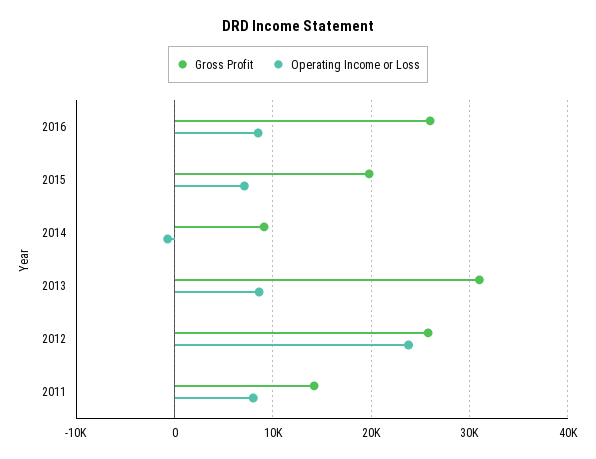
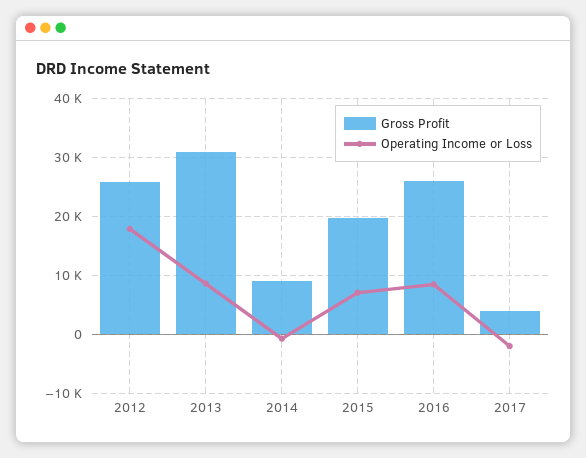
Operating Income or Loss, 2012: 24000 -> 18000
Gross Profit, 2011: 14000 -> none
Operating Income or Loss, 2011: 8000 -> none
Gross Profit, 2017: none -> 4000
Operating Income or Loss, 2017: none -> -2000

